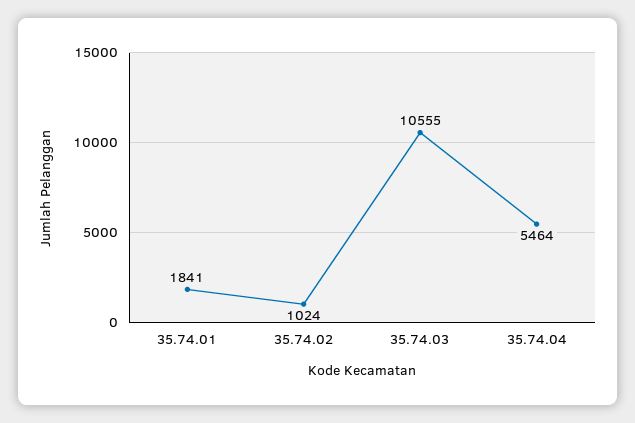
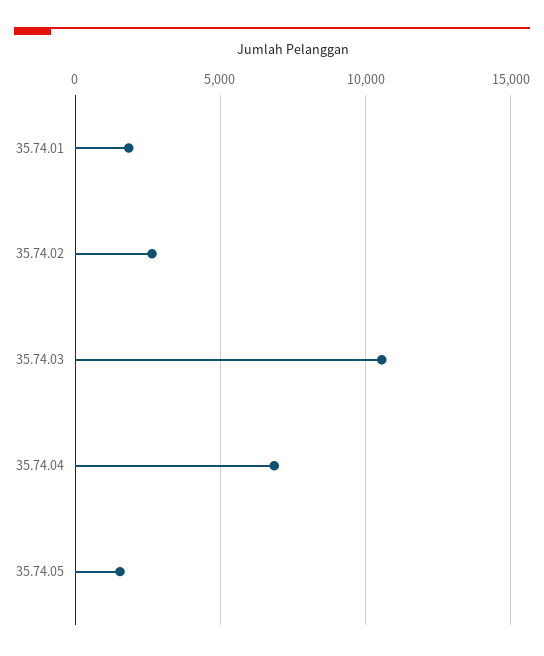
35.74.02: 1024 -> 2500
35.74.04: 5464 -> 7000
35.74.05: none -> 1500

